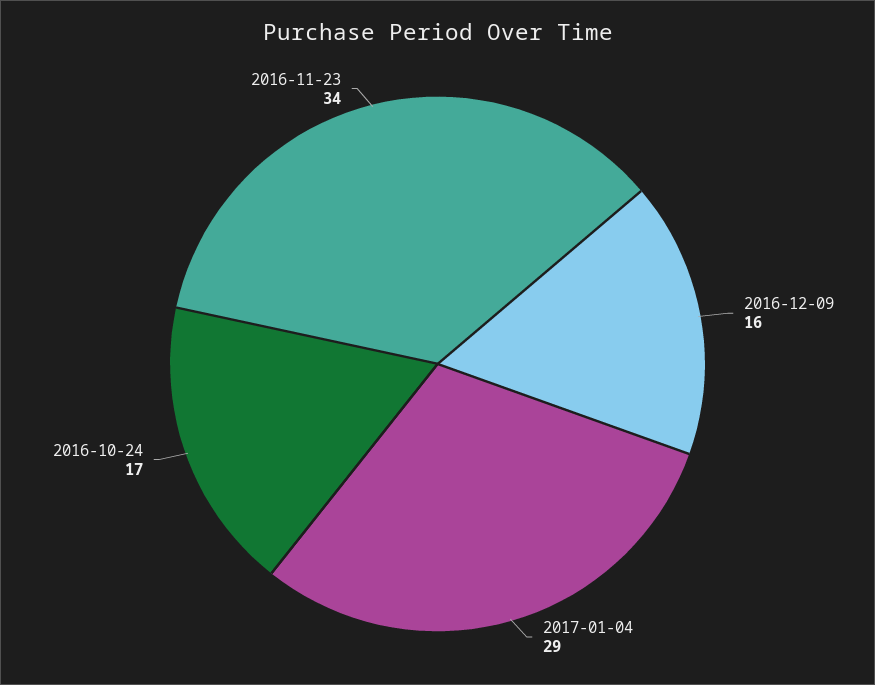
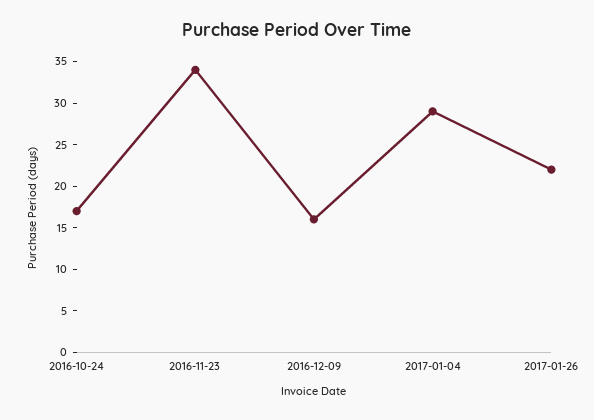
2017-01-26: none -> 22

